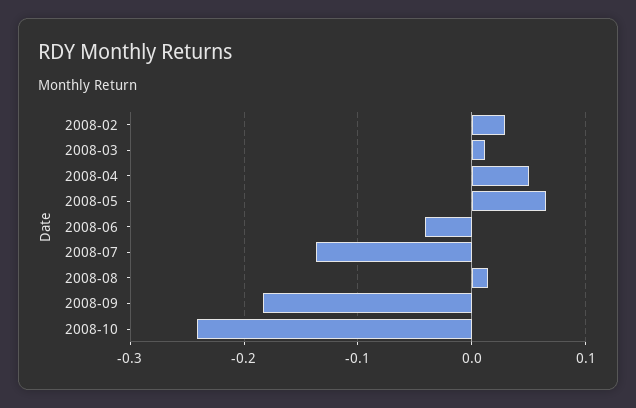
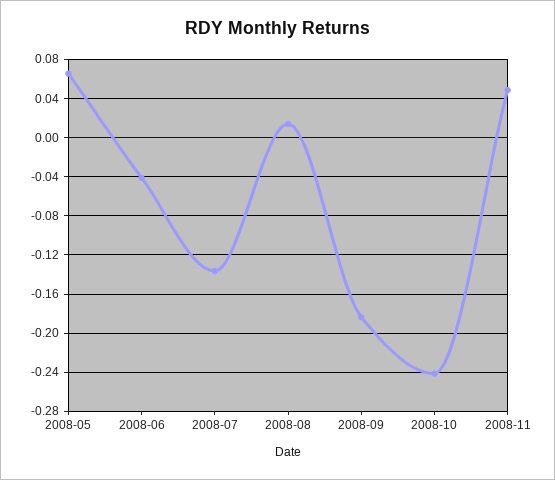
2008-02: 0.03 -> none
2008-03: 0.01 -> none
2008-04: 0.05 -> none
2008-11: none -> 0.05

